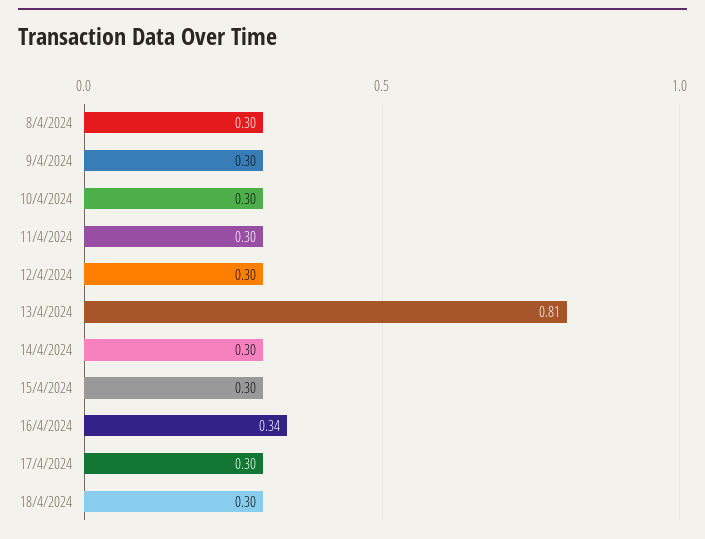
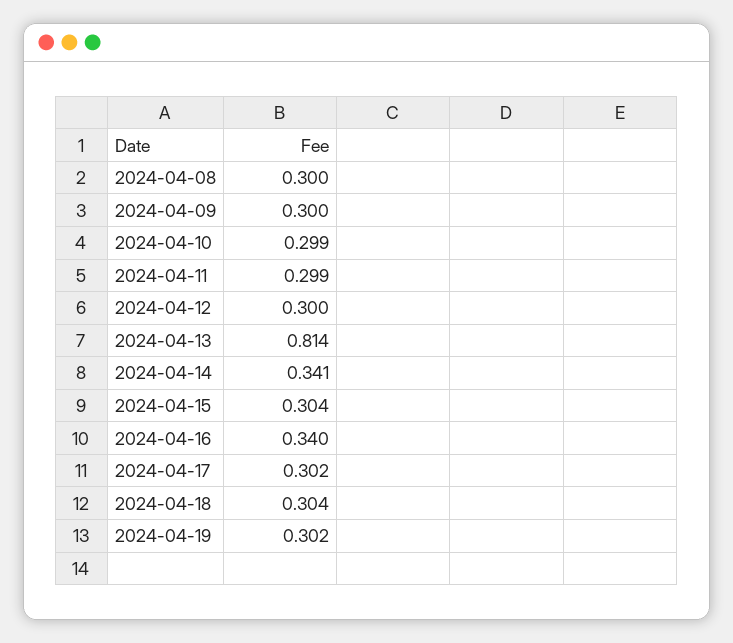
14/4/2024: 0.3 -> 0.341
2024-04-19: none -> 0.302

